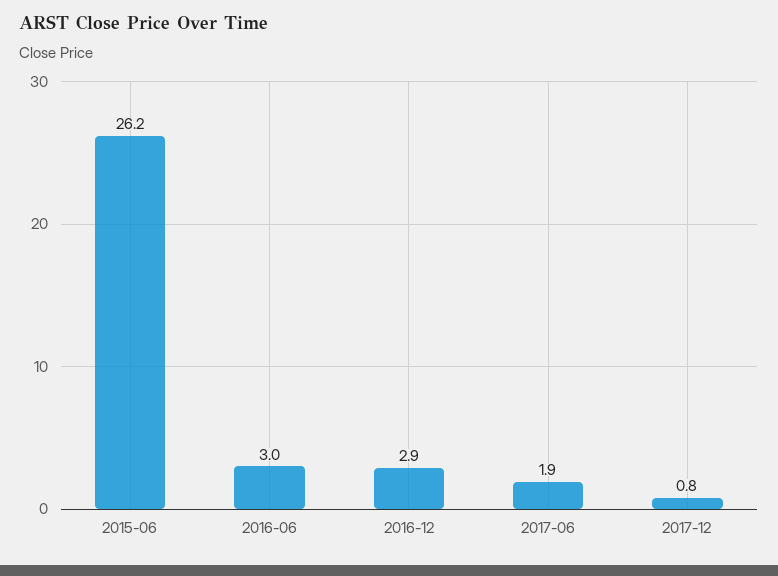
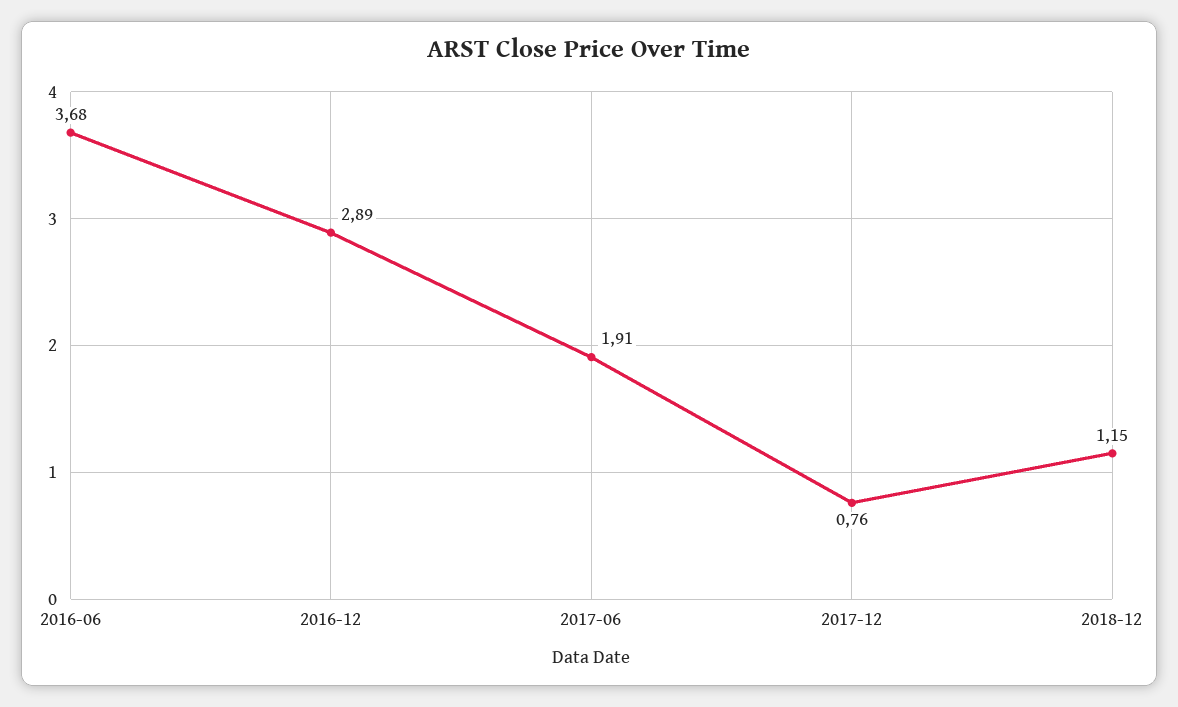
2015-06: 26.2 -> none
2016-06: 3 -> 3.68
2018-12: none -> 1.15

